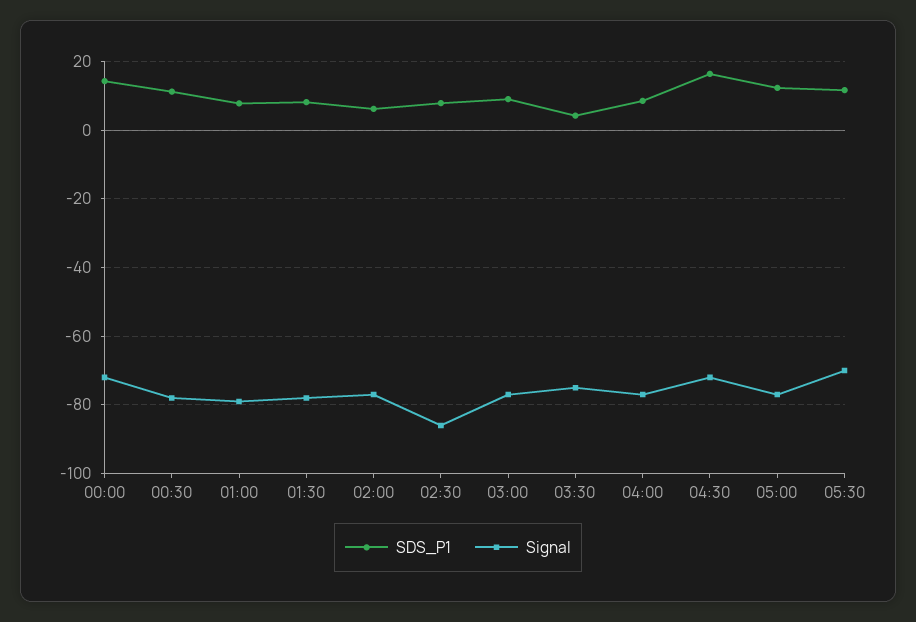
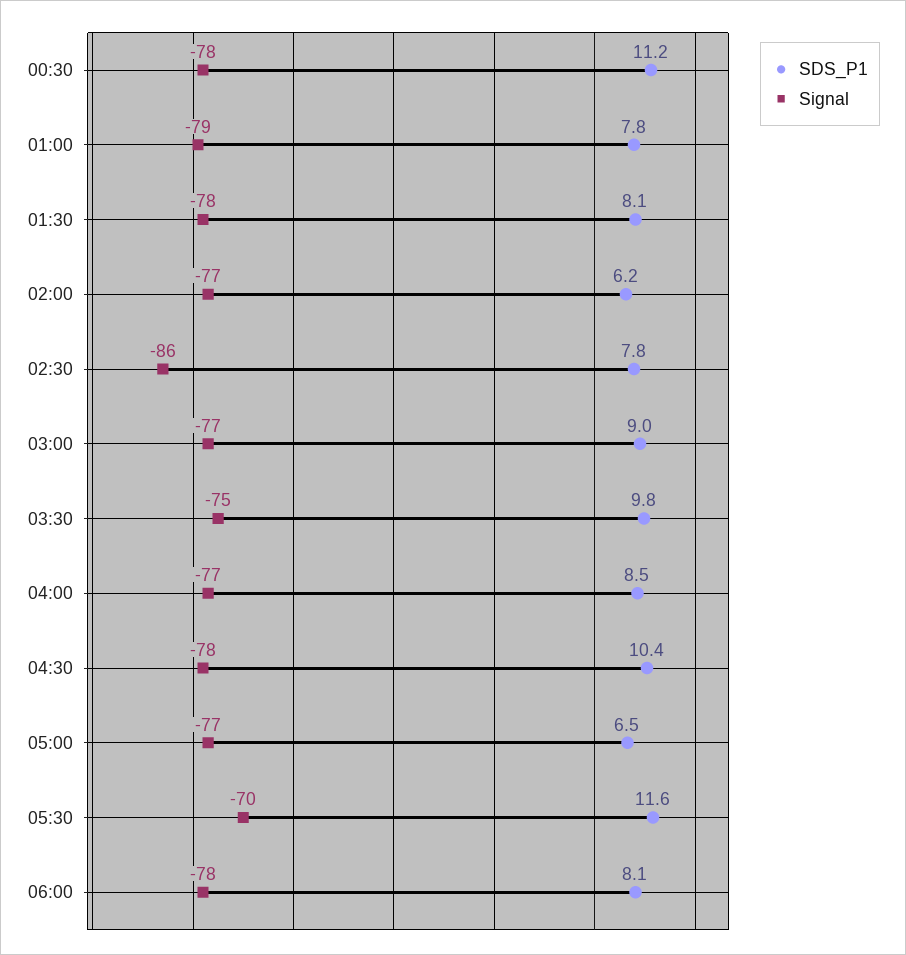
SDS_P1, 00:00: 14 -> none
Signal, 00:00: -72 -> none
SDS_P1, 03:30: 4 -> 9.8
SDS_P1, 04:30: 16 -> 10.4
Signal, 04:30: -72 -> -78
SDS_P1, 05:00: 12 -> 6.5
SDS_P1, 06:00: none -> 8.1
Signal, 06:00: none -> -78

